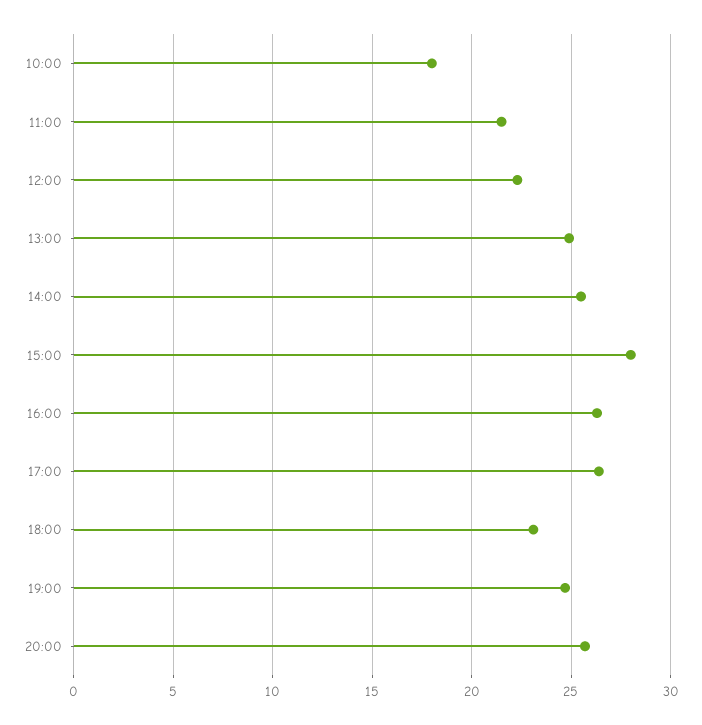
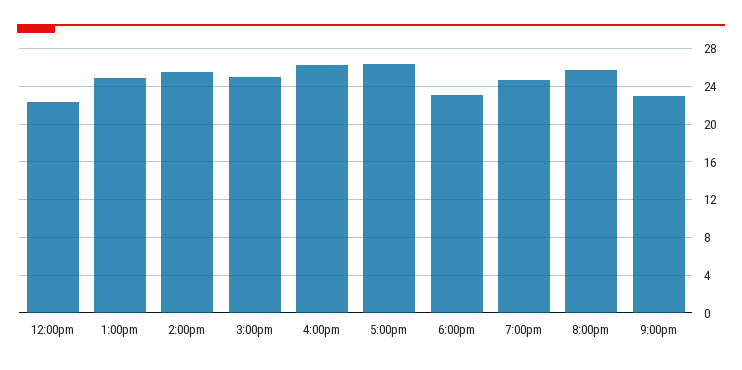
10:00: 18 -> none
11:00: 21.5 -> none
15:00: 28 -> 25
9:00pm: none -> 23

